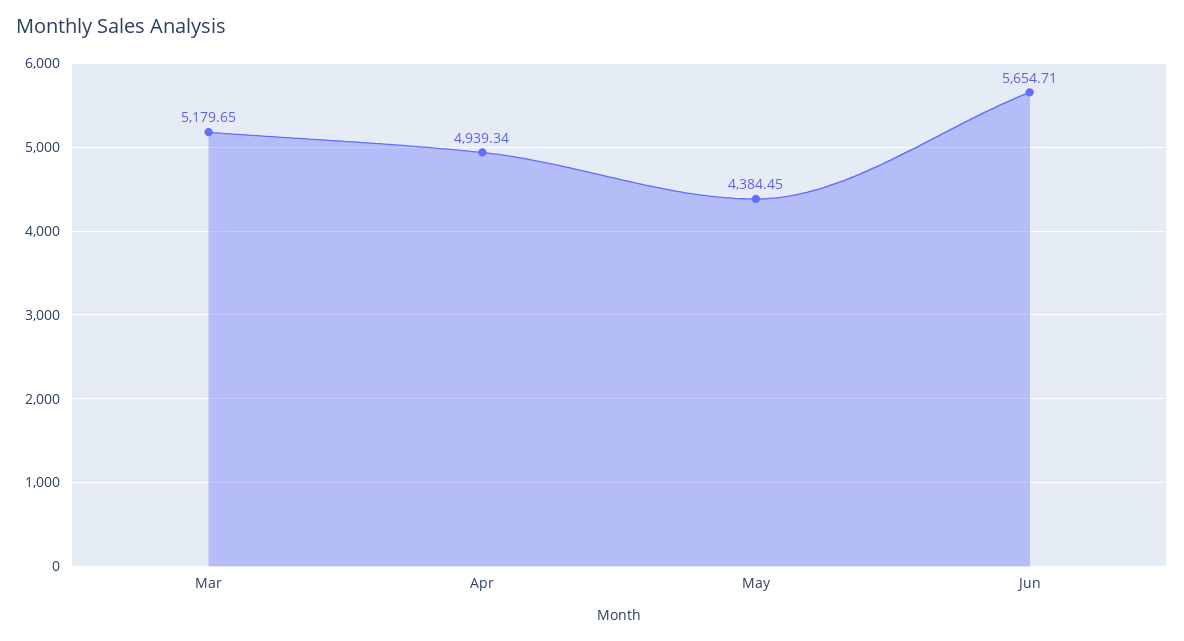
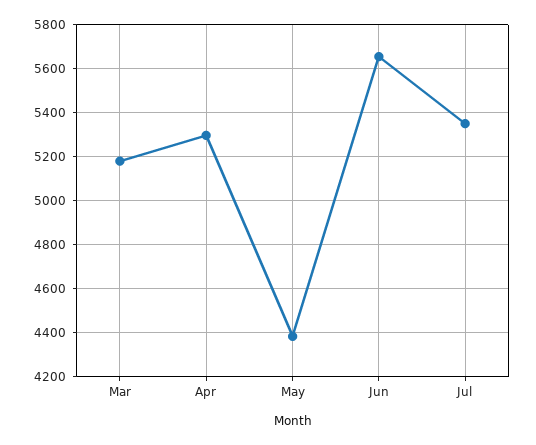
Apr: 4939.34 -> 5300
Jul: none -> 5350

